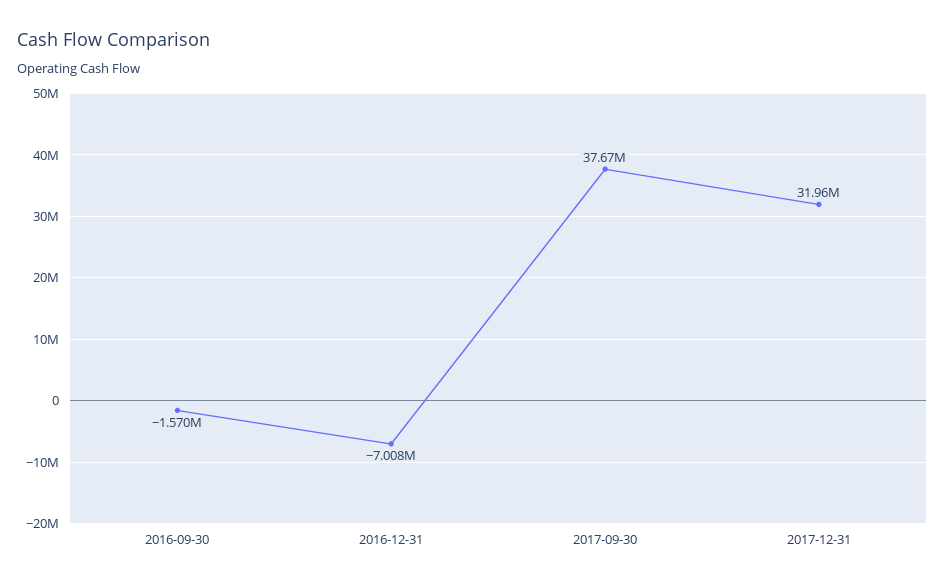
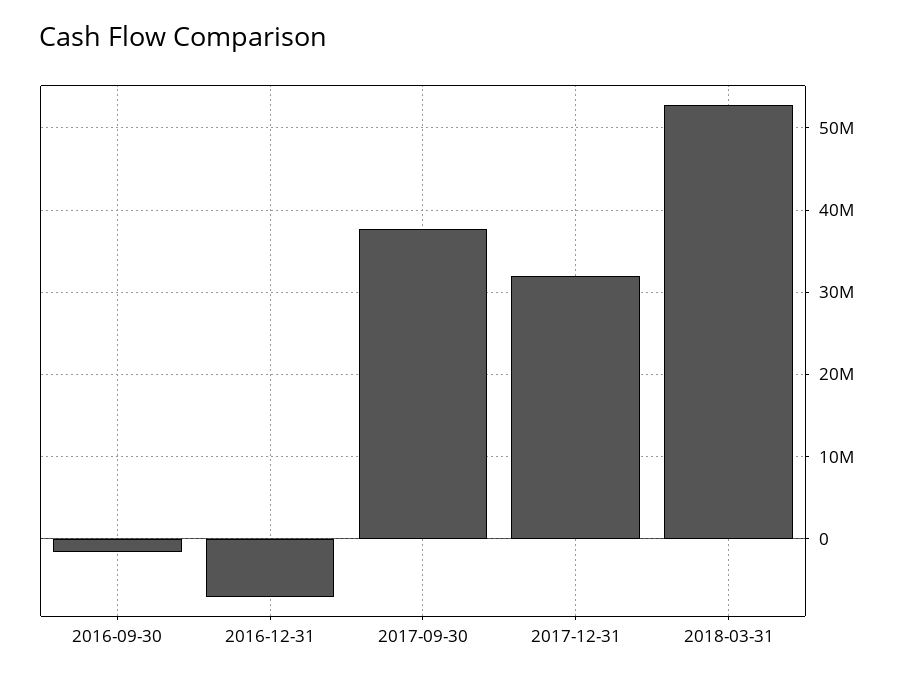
2018-03-31: none -> 53000000

